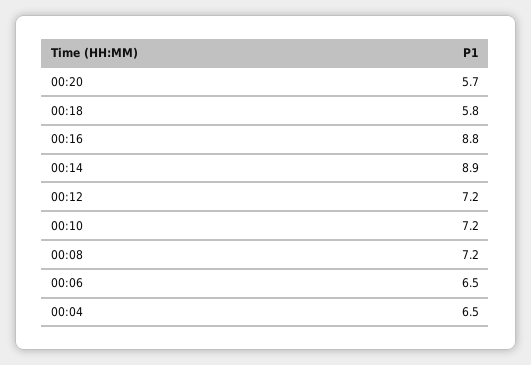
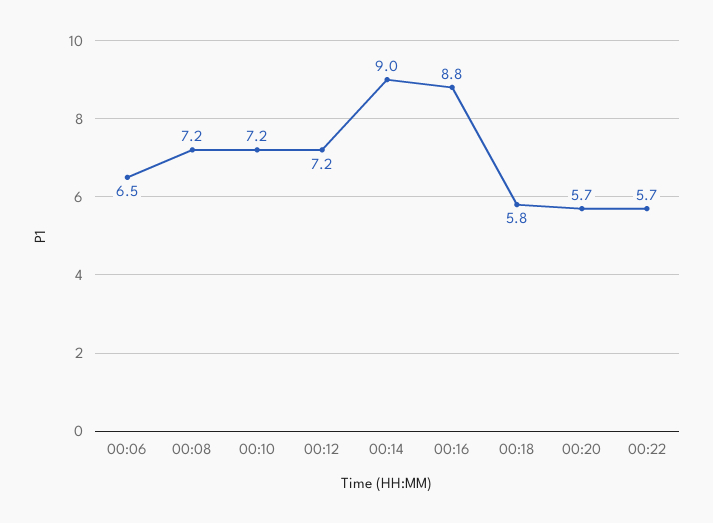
00:14: 8.9 -> 9
00:04: 6.5 -> none
00:22: none -> 5.7

